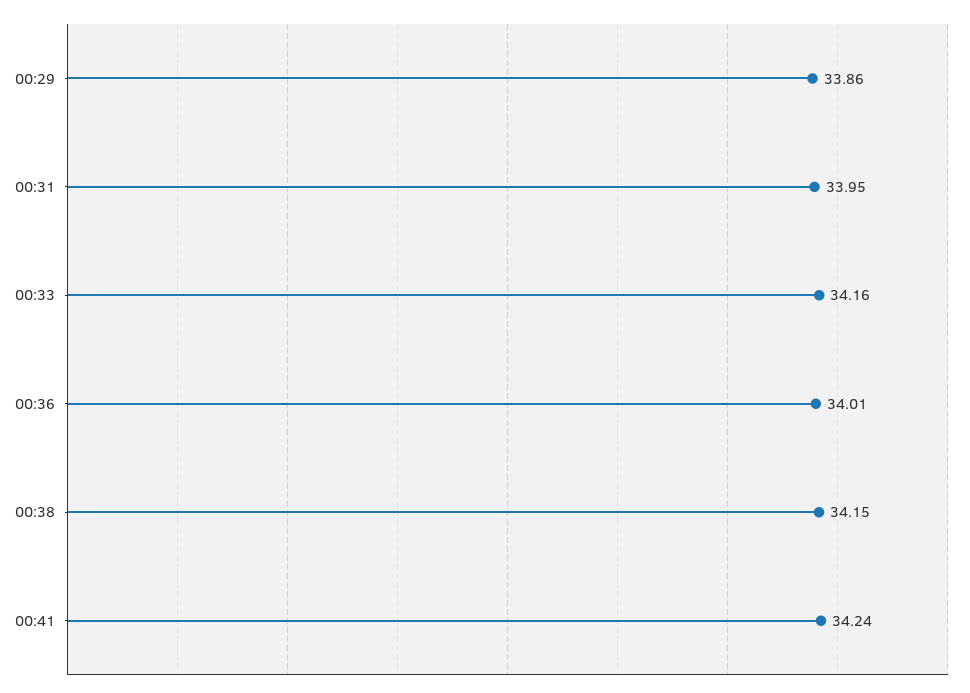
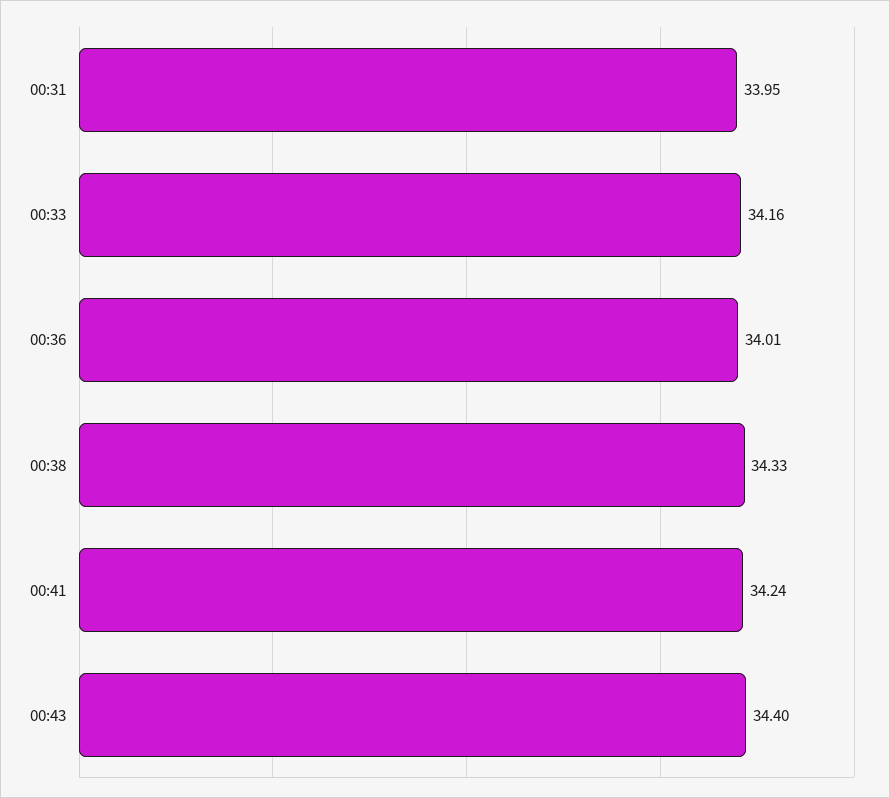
00:29: 33.86 -> none
00:38: 34.15 -> 34.33
00:43: none -> 34.4

